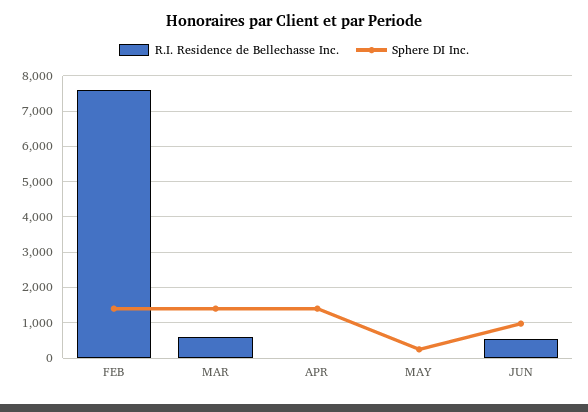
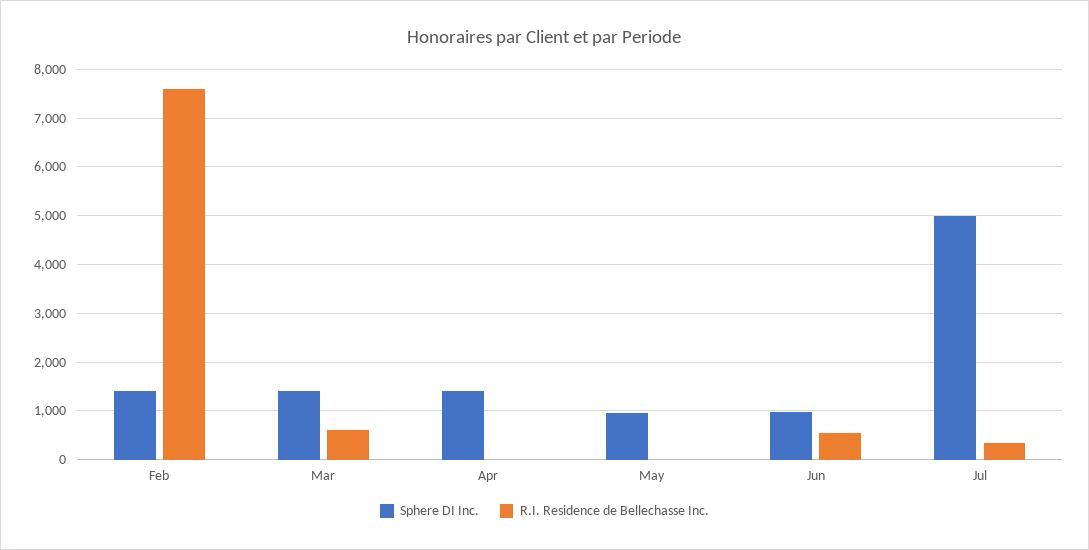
Sphere DI Inc., MAY: 200 -> 1000
Sphere DI Inc., Jul: none -> 5000
R.I. Residence de Bellechasse Inc., Jul: none -> 400

